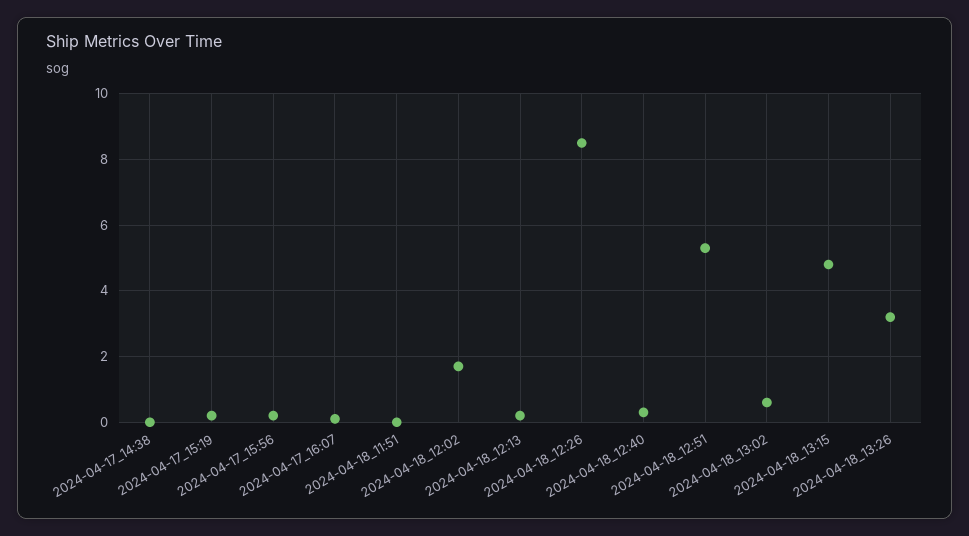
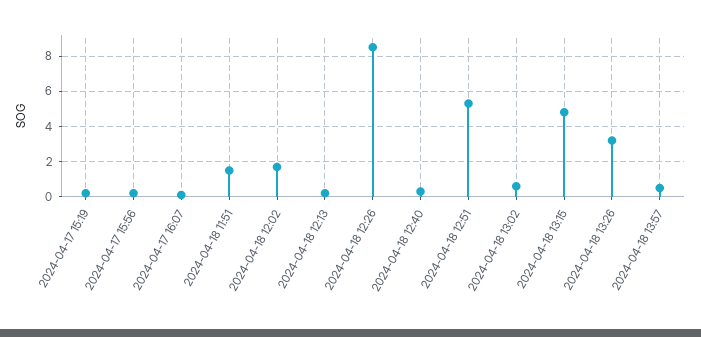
2024-04-17_14:38: 0 -> none
2024-04-18_11:51: 0 -> 1.5
2024-04-18 13:57: none -> 0.5

